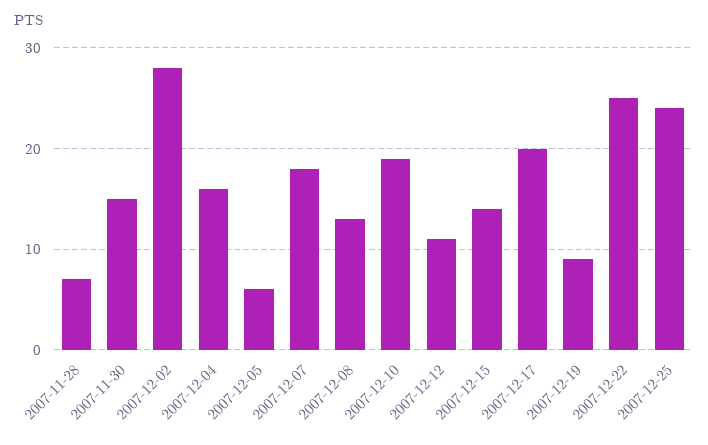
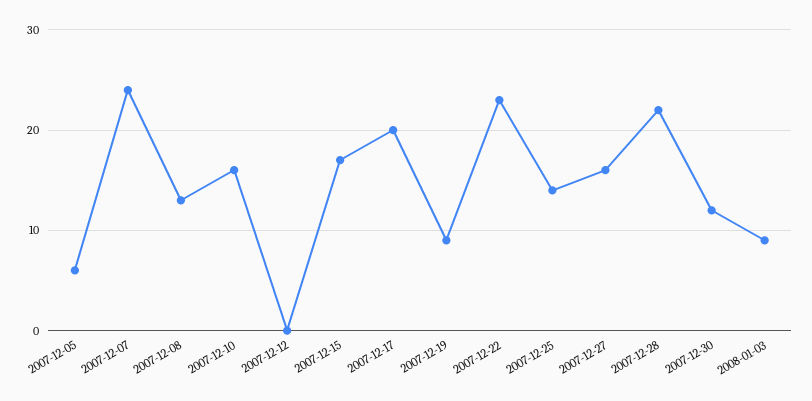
2007-11-28: 7 -> none
2007-11-30: 15 -> none
2007-12-02: 28 -> none
2007-12-04: 16 -> none
2007-12-07: 18 -> 24
2007-12-10: 19 -> 16
2007-12-12: 11 -> 0
2007-12-15: 14 -> 17
2007-12-22: 25 -> 23
2007-12-25: 24 -> 14
2007-12-27: none -> 16
2007-12-28: none -> 22
2007-12-30: none -> 12
2008-01-03: none -> 9

